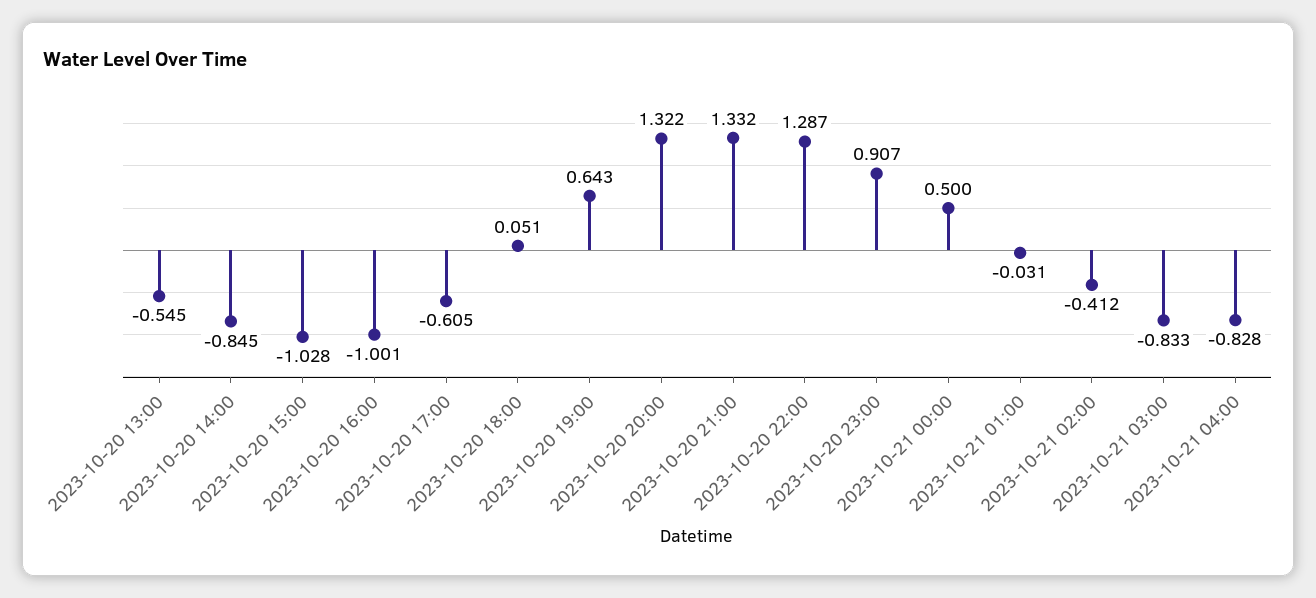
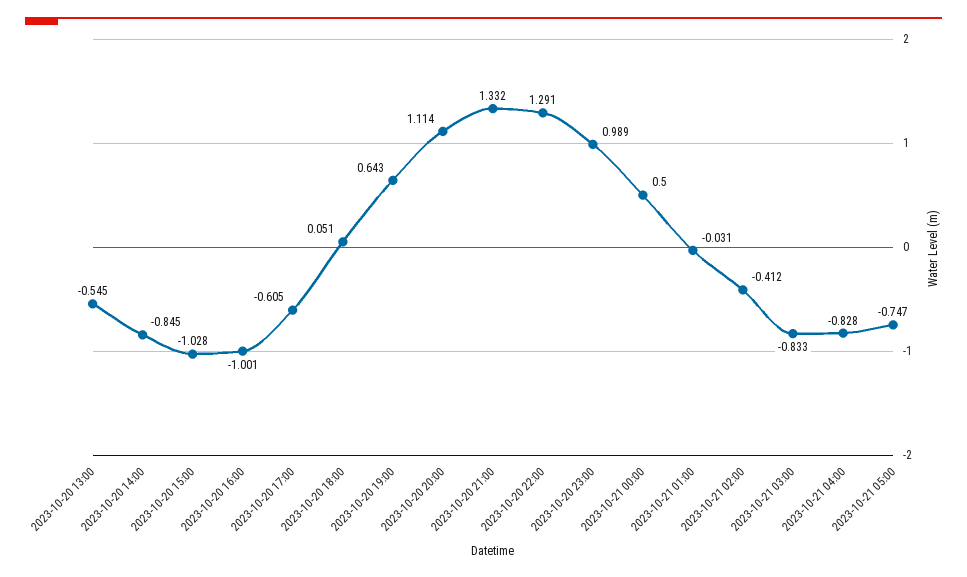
2023-10-20 20:00: 1.322 -> 1.114
2023-10-20 22:00: 1.287 -> 1.291
2023-10-20 23:00: 0.907 -> 0.989
2023-10-21 05:00: none -> -0.747

